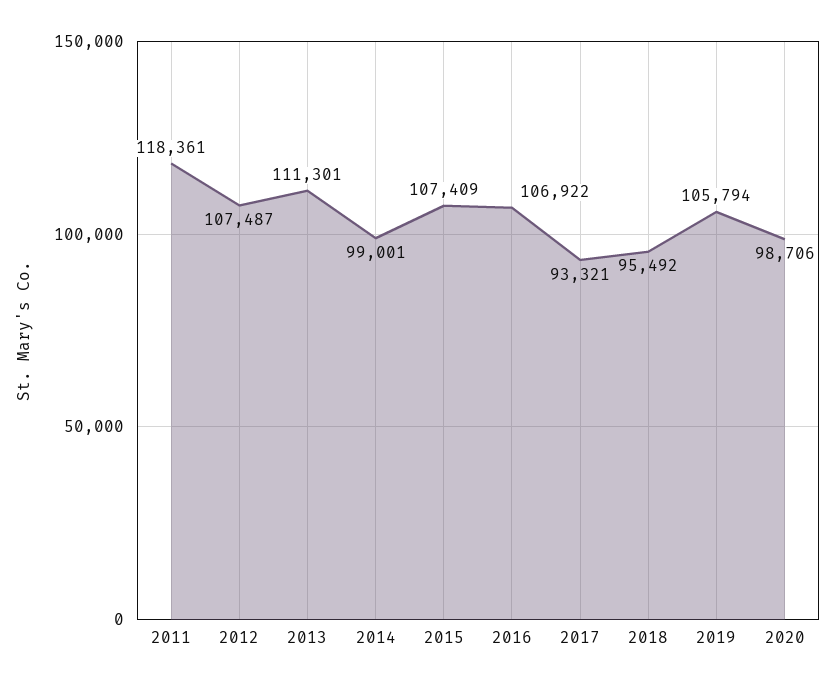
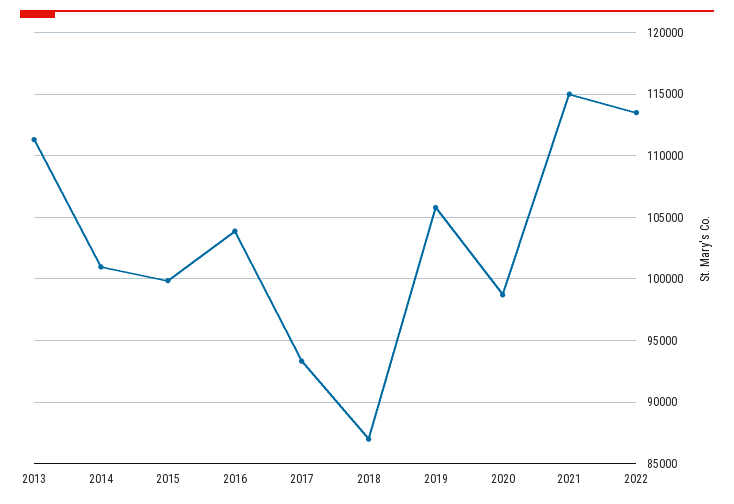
2011: 118361 -> none
2012: 107487 -> none
2014: 99001 -> 101000
2015: 107409 -> 100000
2016: 106922 -> 104000
2018: 95492 -> 87000
2021: none -> 115000
2022: none -> 113500

